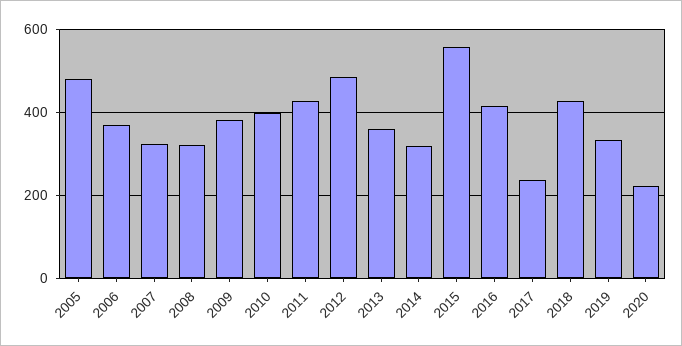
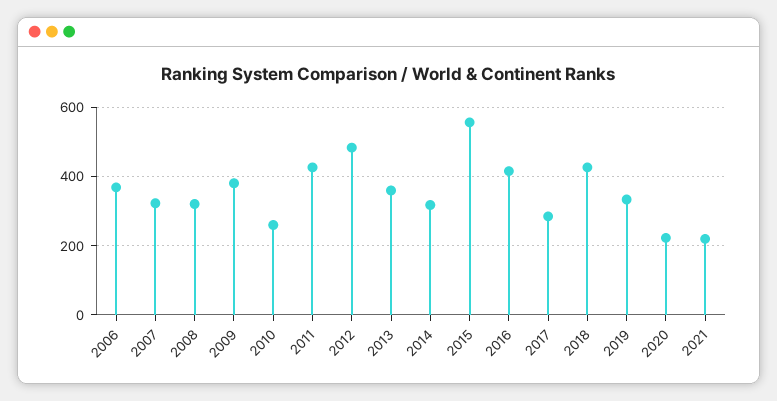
2005: 480 -> none
2010: 400 -> 260
2017: 240 -> 280
2021: none -> 220

